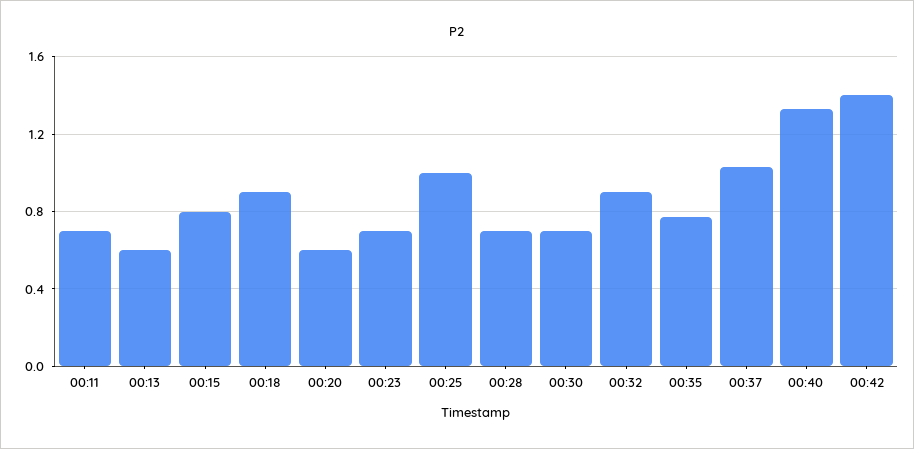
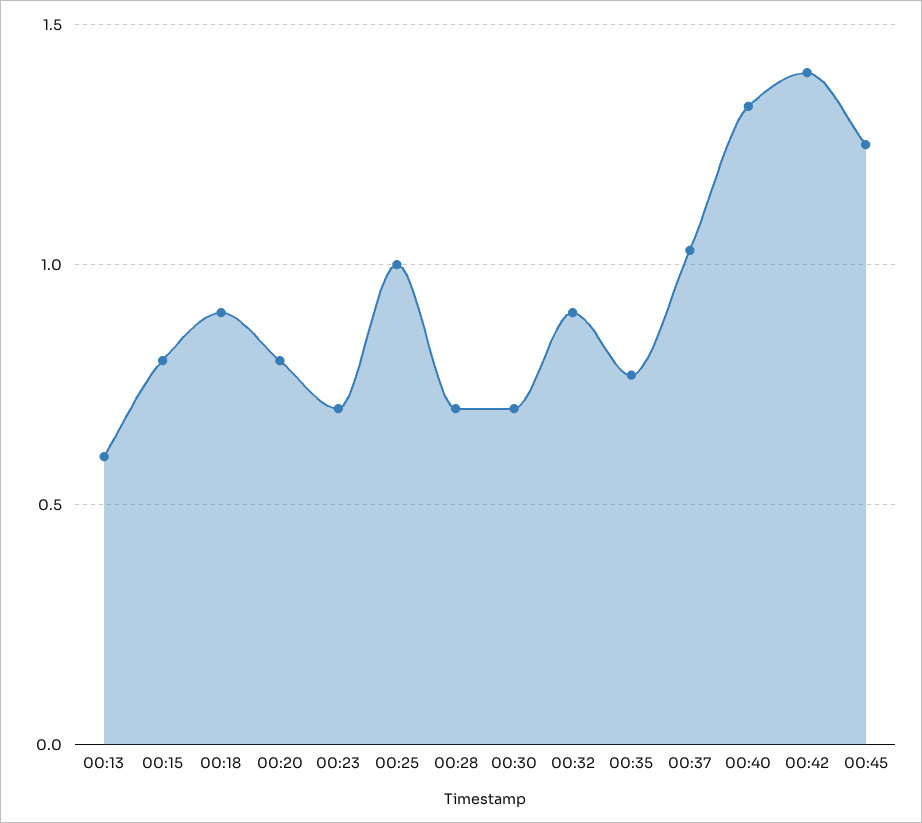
00:11: 0.7 -> none
00:20: 0.6 -> 0.8
00:45: none -> 1.25

